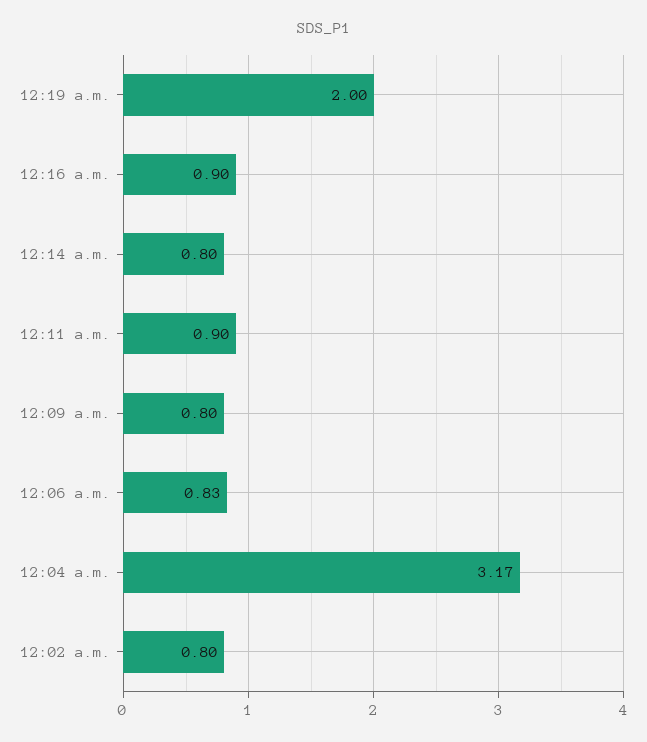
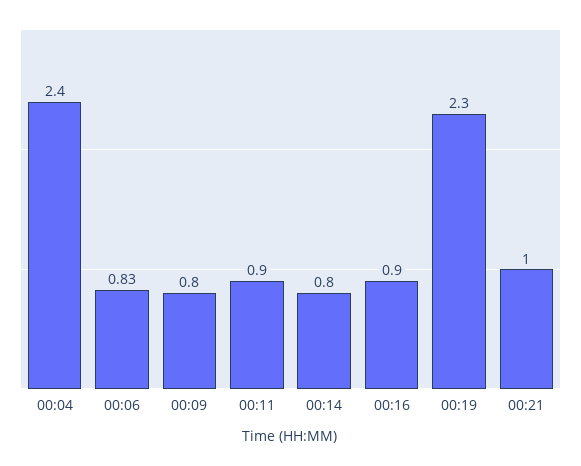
12:19 a.m.: 2 -> 2.3
12:04 a.m.: 3.17 -> 2.4
12:02 a.m.: 0.8 -> none
00:21: none -> 1

